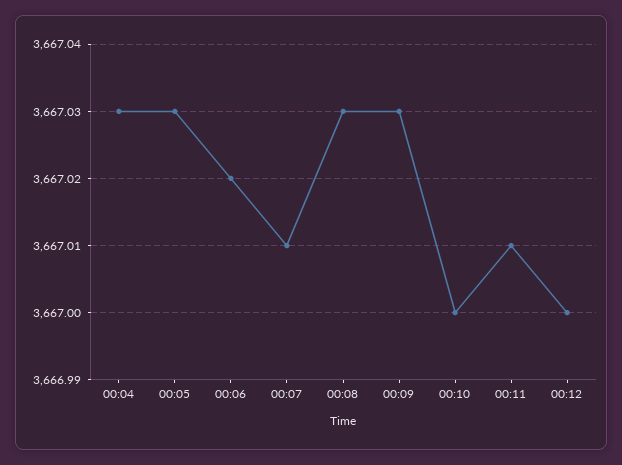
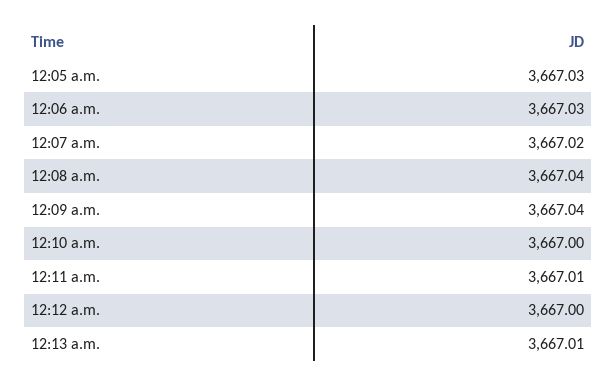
00:04: 3667.03 -> none
00:06: 3667.02 -> 3667.03
00:07: 3667.01 -> 3667.02
00:08: 3667.03 -> 3667.04
00:09: 3667.03 -> 3667.04
12:13 a.m.: none -> 3667.01

